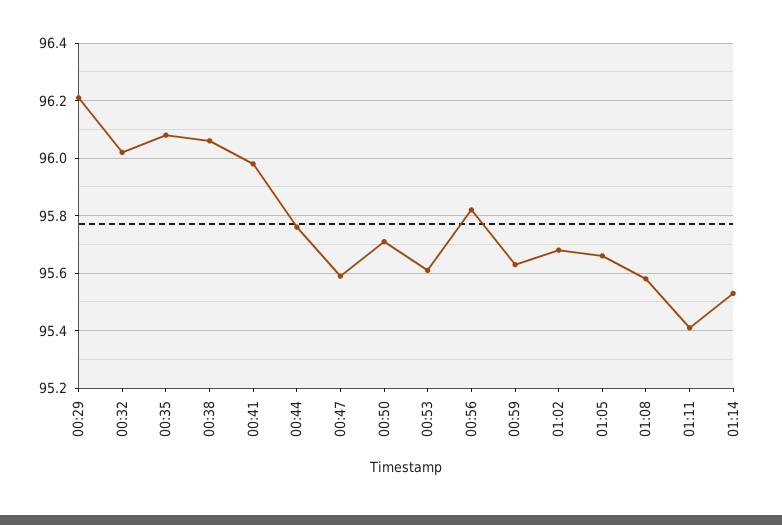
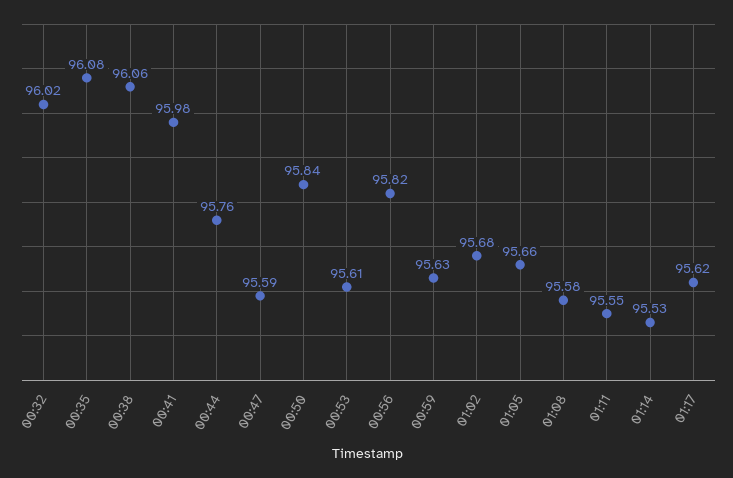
00:29: 96.2 -> none
00:50: 95.7 -> 95.84
01:11: 95.4 -> 95.55
01:17: none -> 95.62

